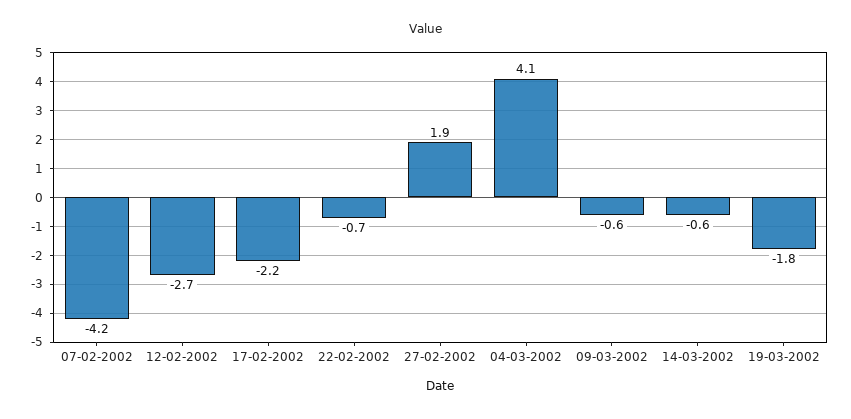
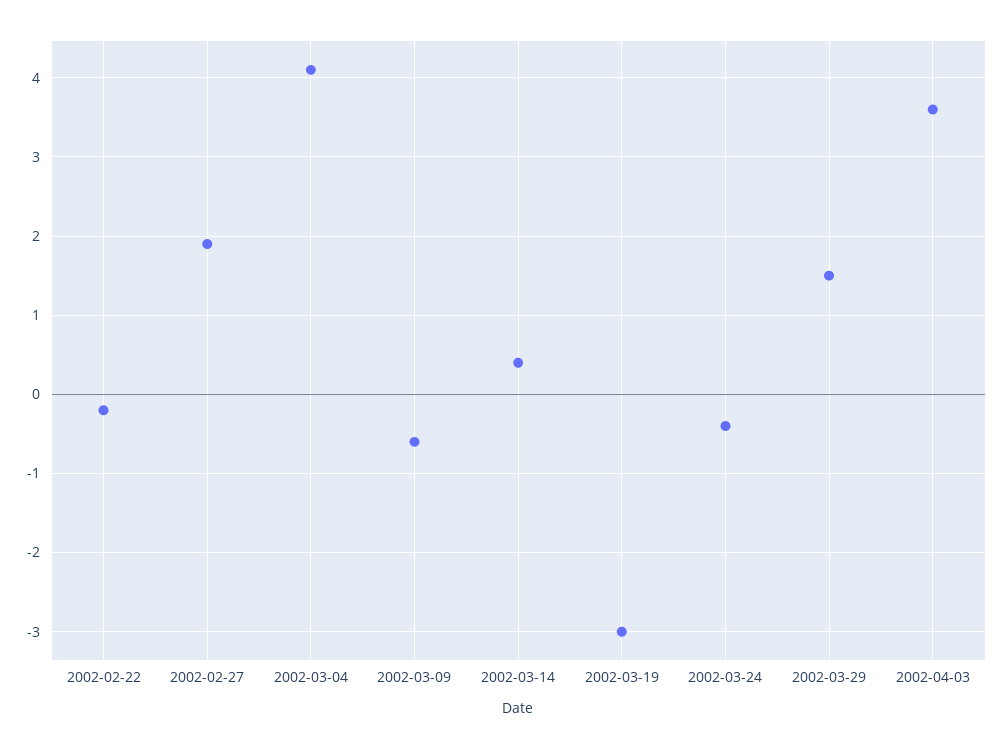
07-02-2002: -4.2 -> none
12-02-2002: -2.7 -> none
17-02-2002: -2.2 -> none
22-02-2002: -0.7 -> -0.2
14-03-2002: -0.6 -> 0.4
19-03-2002: -1.8 -> -3
2002-03-24: none -> -0.4
2002-03-29: none -> 1.5
2002-04-03: none -> 3.6

